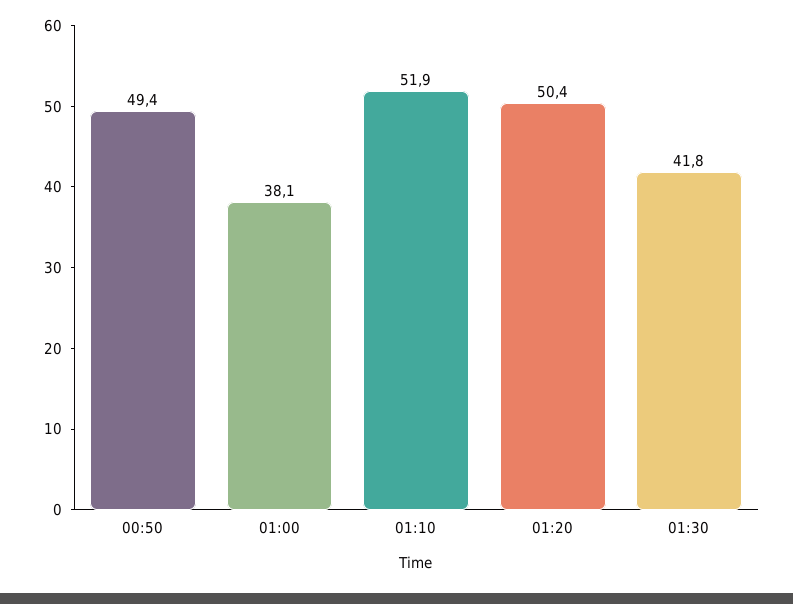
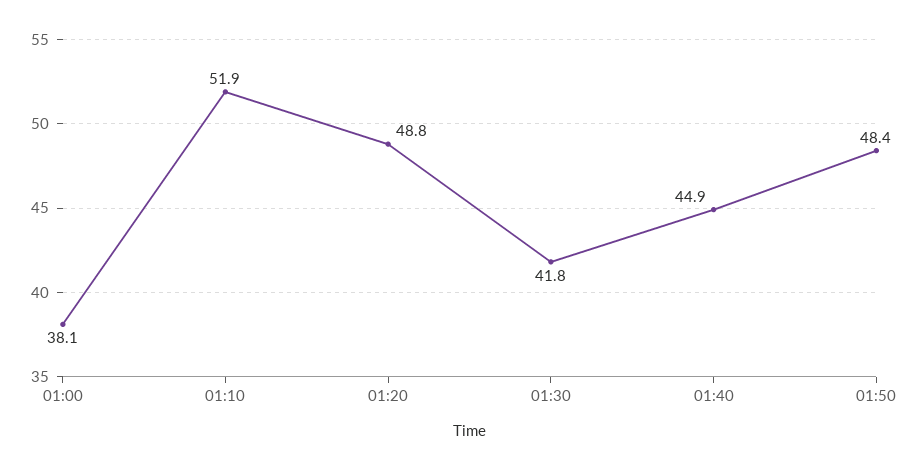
00:50: 49.4 -> none
01:20: 50.4 -> 48.8
01:40: none -> 44.9
01:50: none -> 48.4

